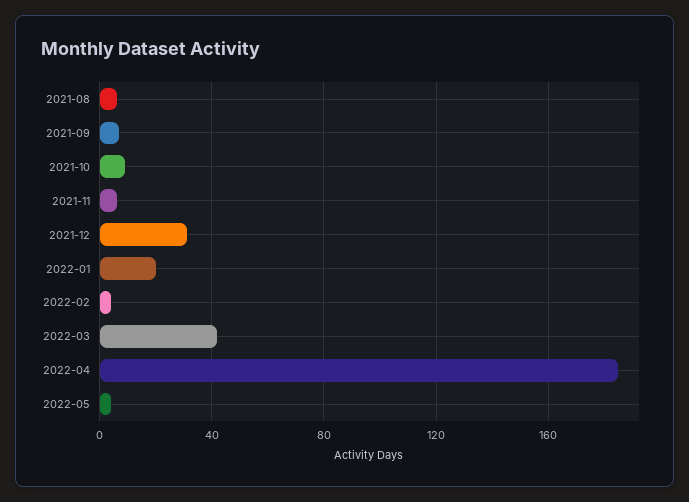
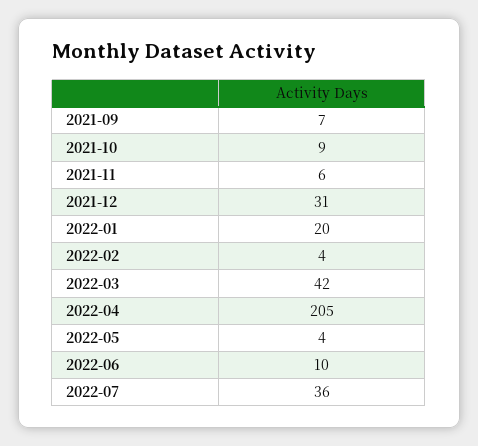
2021-08: 5 -> none
2022-04: 185 -> 205
2022-06: none -> 10
2022-07: none -> 36

